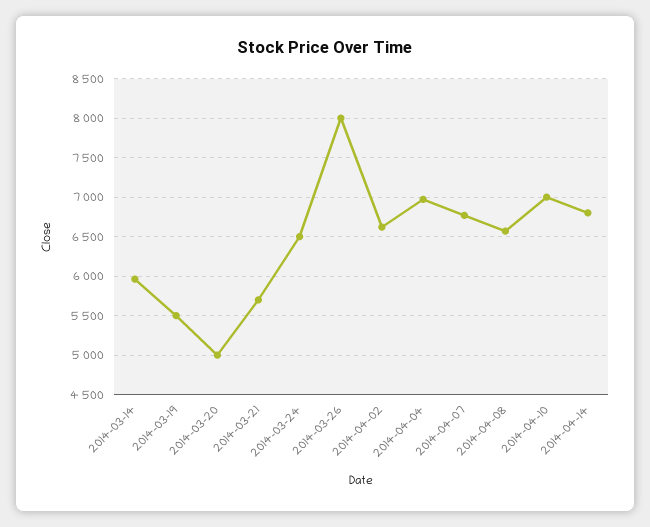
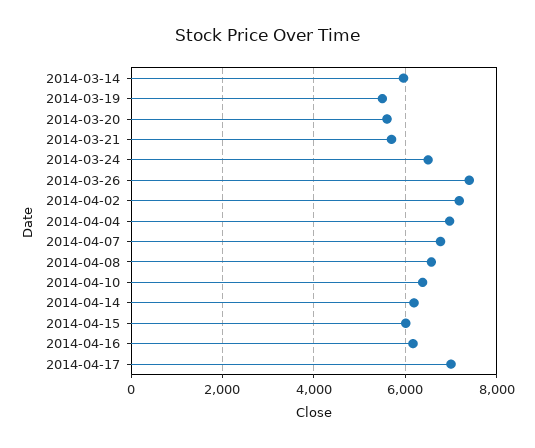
2014-03-20: 5000 -> 5600
2014-03-26: 8000 -> 7400
2014-04-02: 6600 -> 7200
2014-04-10: 7000 -> 6400
2014-04-14: 6800 -> 6200
2014-04-15: none -> 6000
2014-04-16: none -> 6200
2014-04-17: none -> 7000

